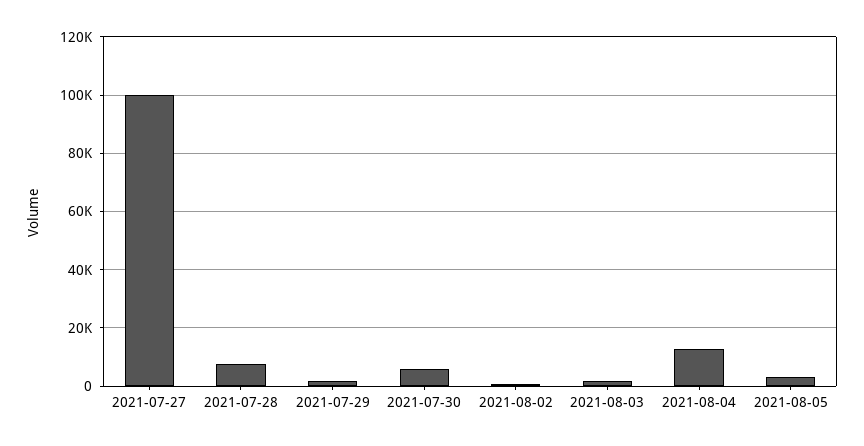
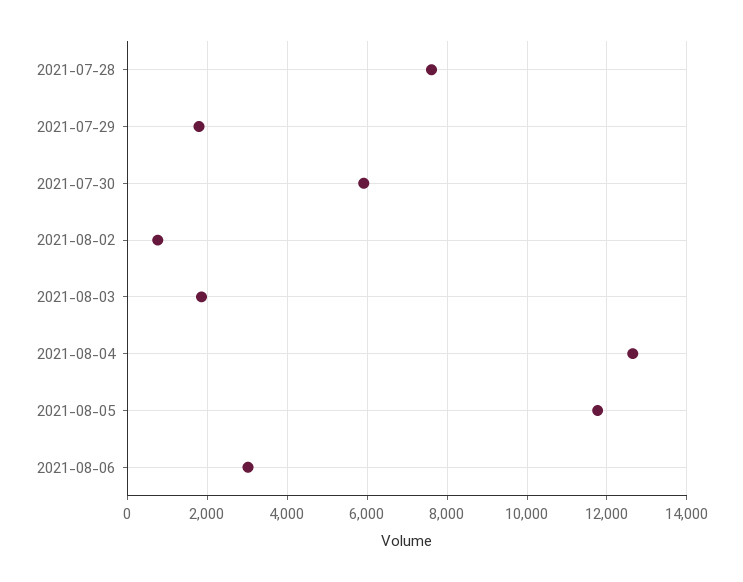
2021-07-27: 100000 -> none
2021-08-05: 2500 -> 11800
2021-08-06: none -> 3000

